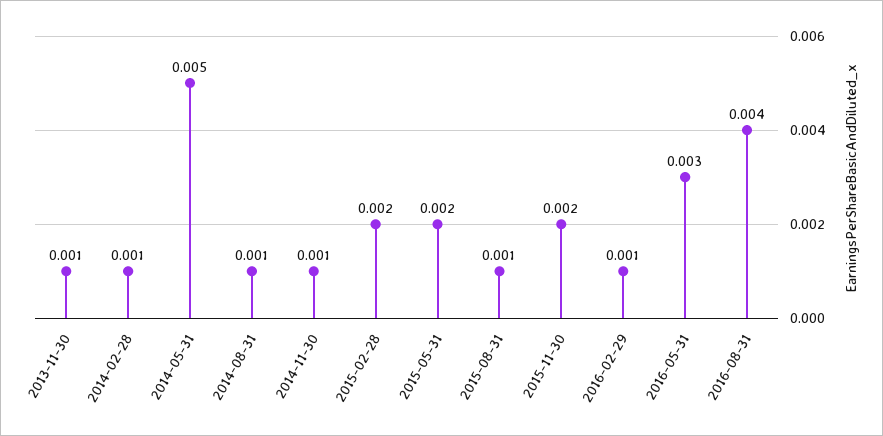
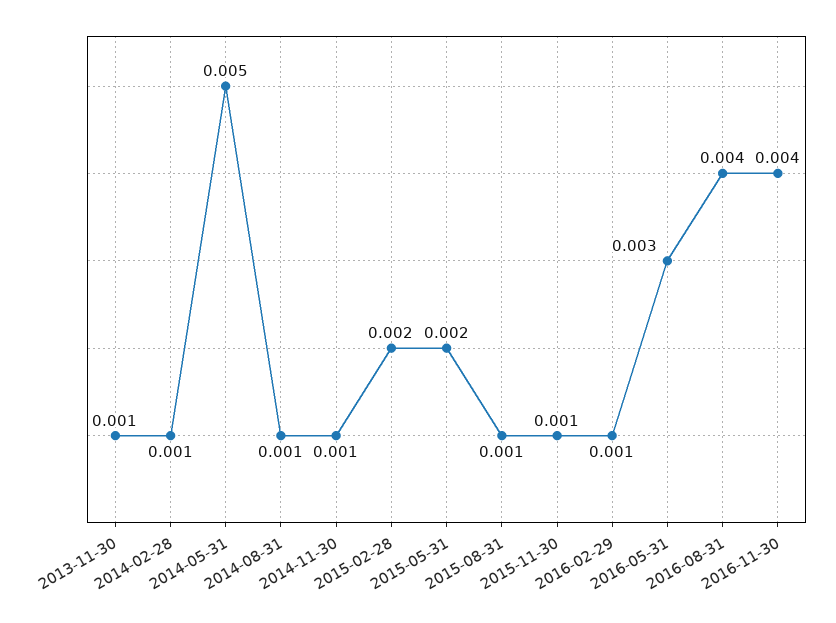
2015-11-30: 0.002 -> 0.001
2016-11-30: none -> 0.004

